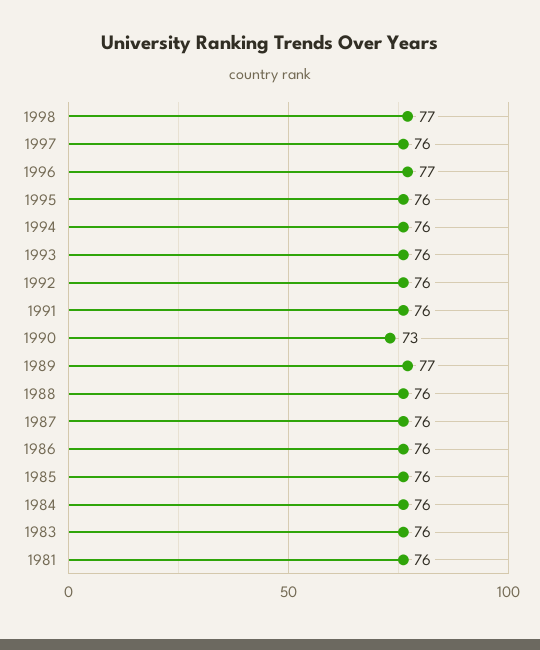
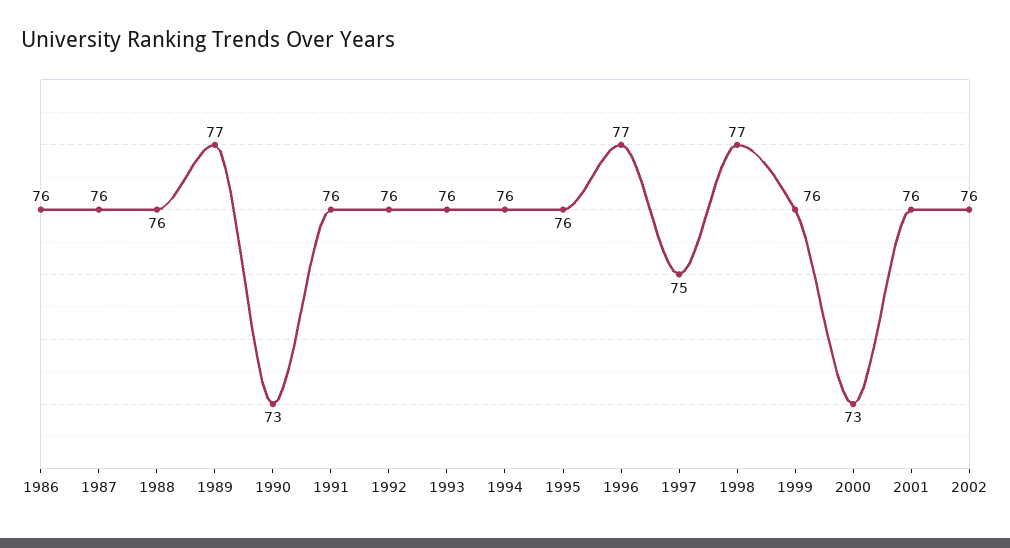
1997: 76 -> 75
1985: 76 -> none
1984: 76 -> none
1983: 76 -> none
1981: 76 -> none
1999: none -> 76
2000: none -> 73
2001: none -> 76
2002: none -> 76

